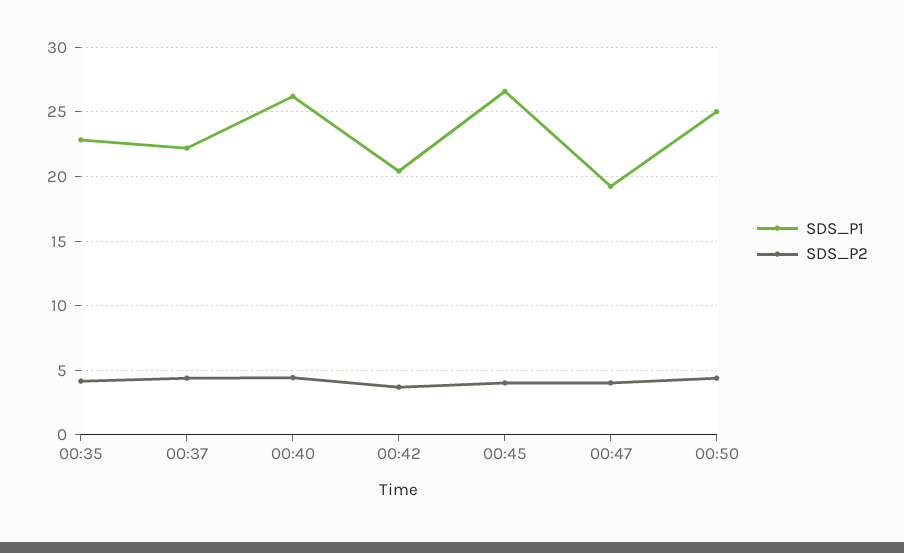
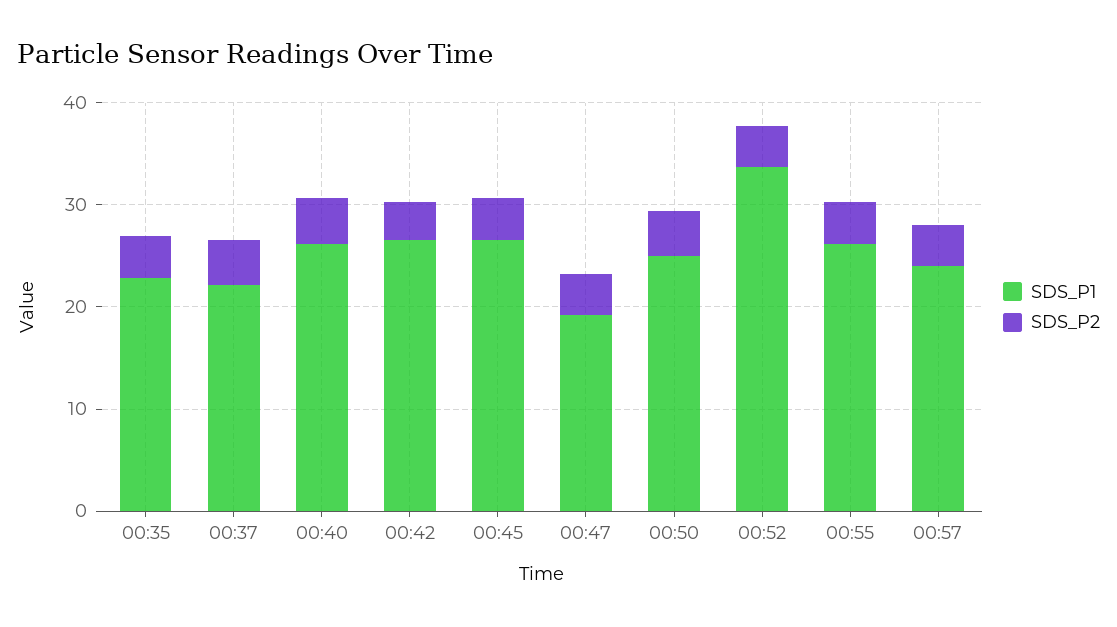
SDS_P1, 00:42: 20.5 -> 26
SDS_P1, 00:52: none -> 34
SDS_P2, 00:52: none -> 4
SDS_P1, 00:55: none -> 26
SDS_P2, 00:55: none -> 4
SDS_P1, 00:57: none -> 24
SDS_P2, 00:57: none -> 4

